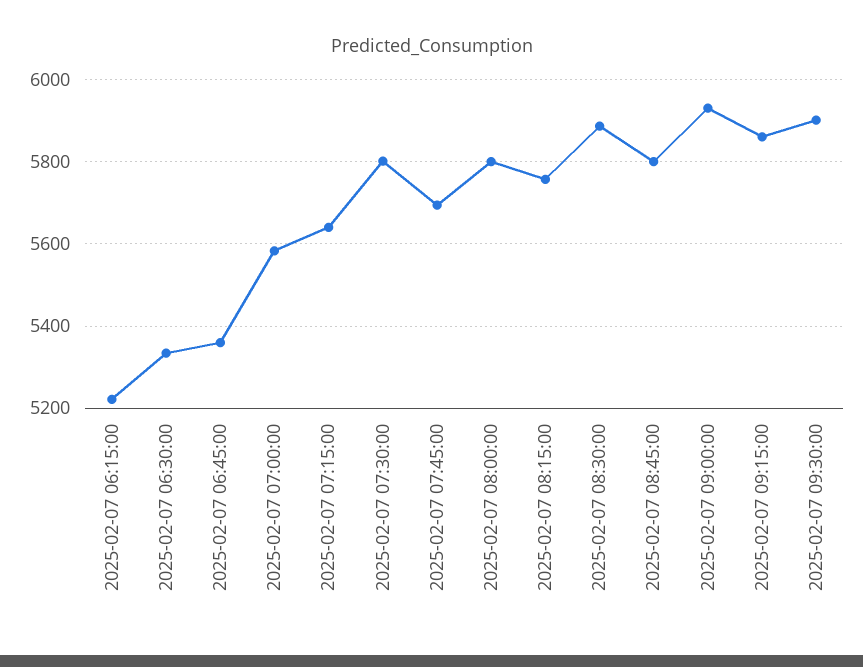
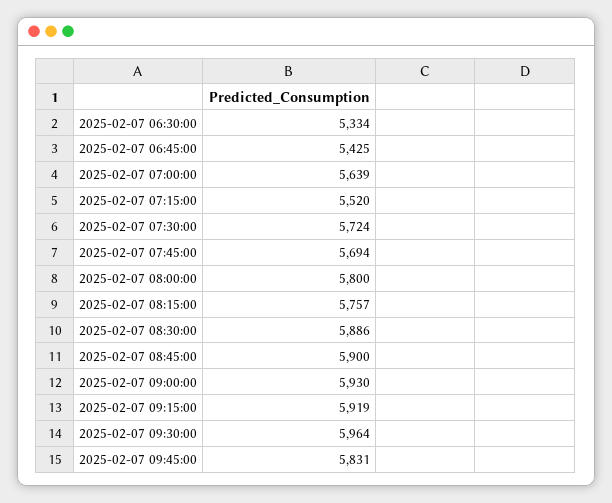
2025-02-07 06:15:00: 5220 -> none
2025-02-07 06:45:00: 5360 -> 5425
2025-02-07 07:00:00: 5580 -> 5639
2025-02-07 07:15:00: 5640 -> 5520
2025-02-07 07:30:00: 5800 -> 5724
2025-02-07 08:45:00: 5800 -> 5900
2025-02-07 09:15:00: 5860 -> 5919
2025-02-07 09:30:00: 5900 -> 5964
2025-02-07 09:45:00: none -> 5831

